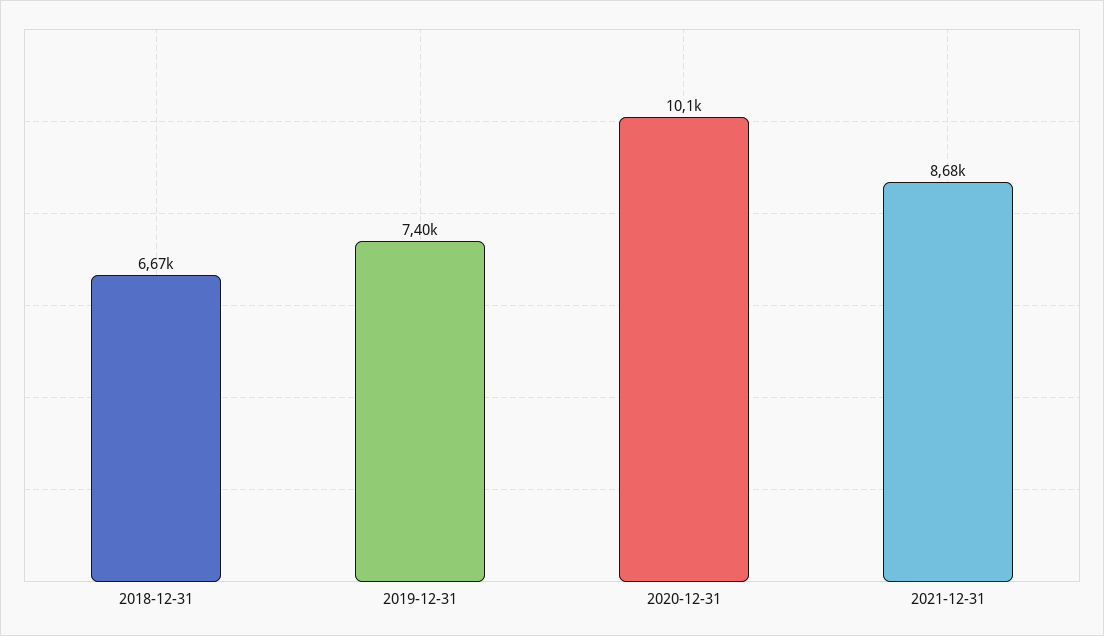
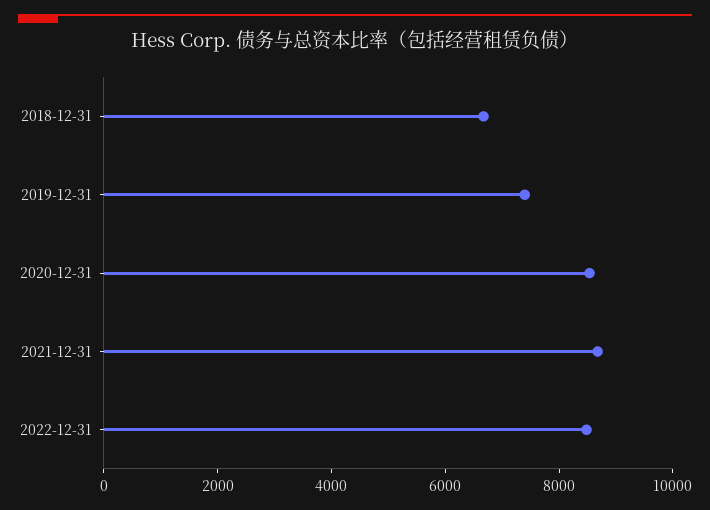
2020-12-31: 10100 -> 8500
2022-12-31: none -> 8500

